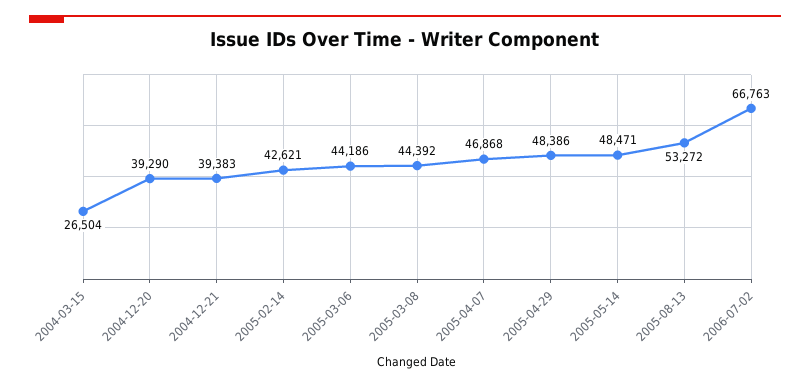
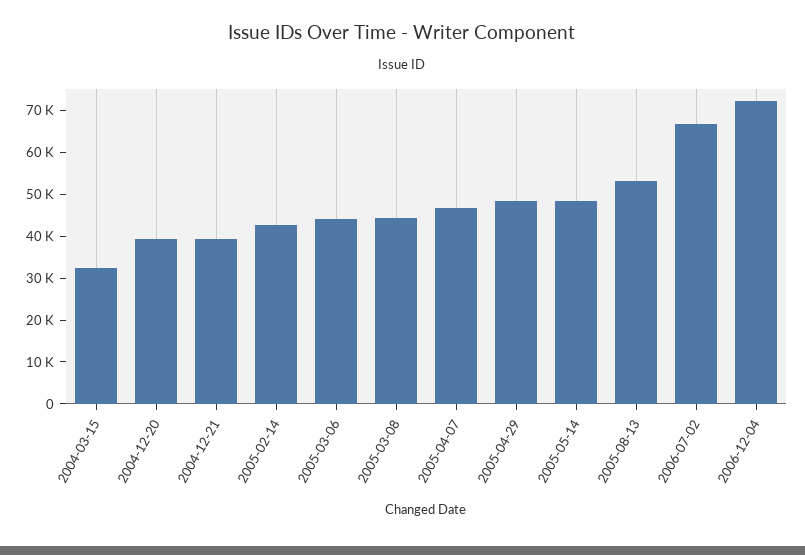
2004-03-15: 26504 -> 32000
2006-12-04: none -> 72000

